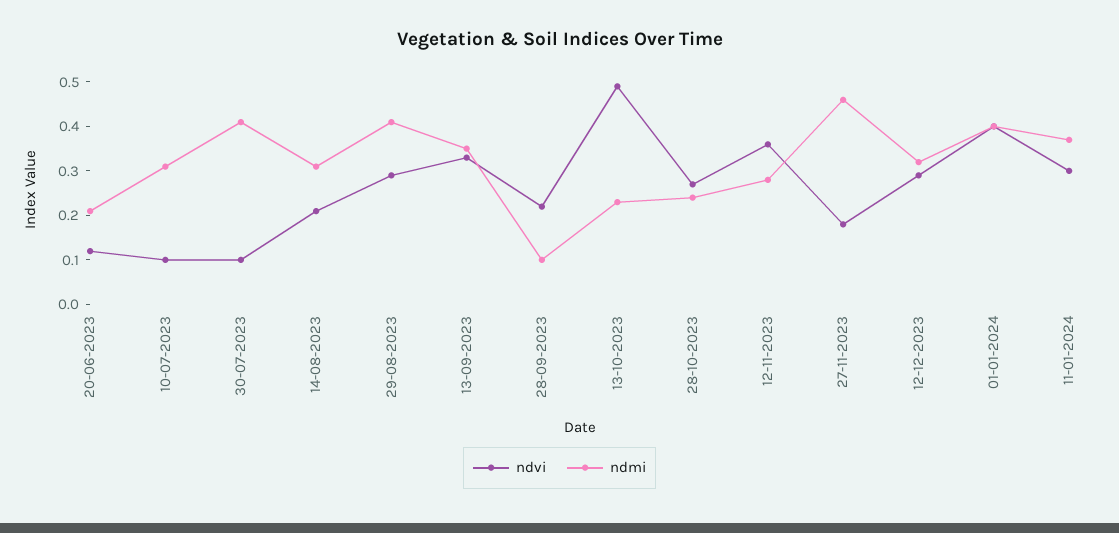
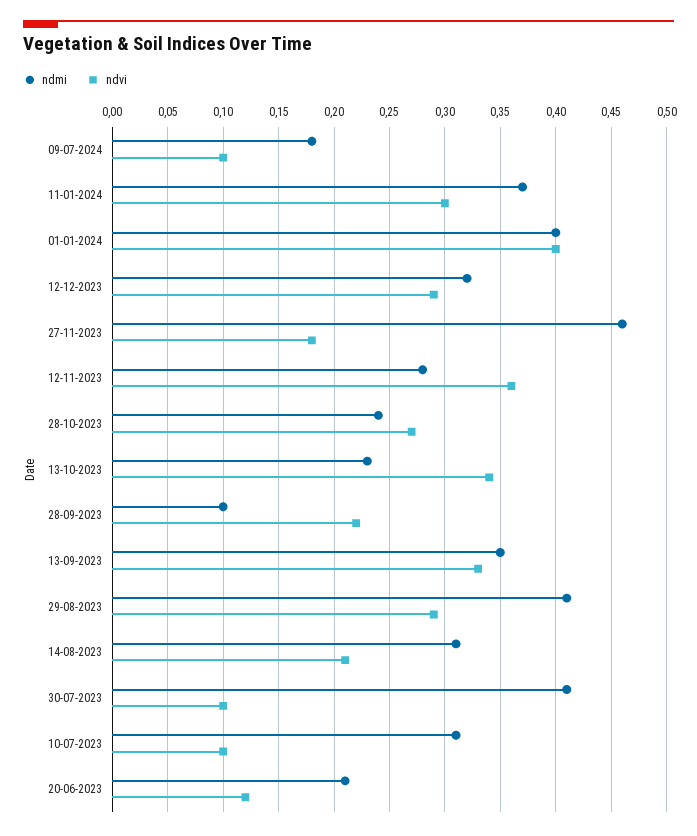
ndvi, 13-10-2023: 0.5 -> 0.34
ndmi, 09-07-2024: none -> 0.18
ndvi, 09-07-2024: none -> 0.1

